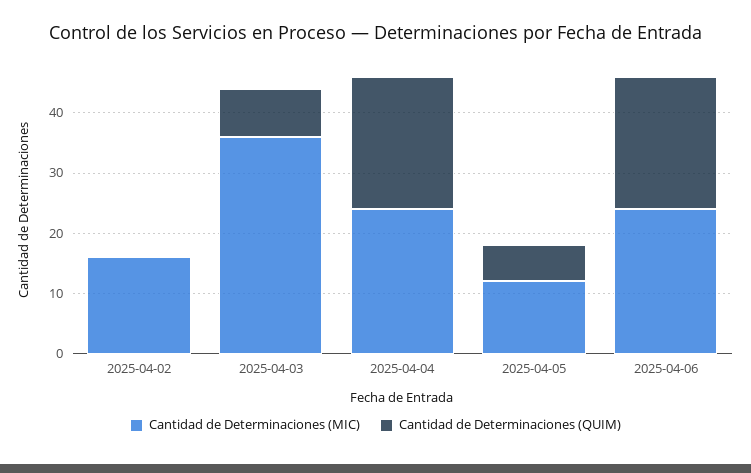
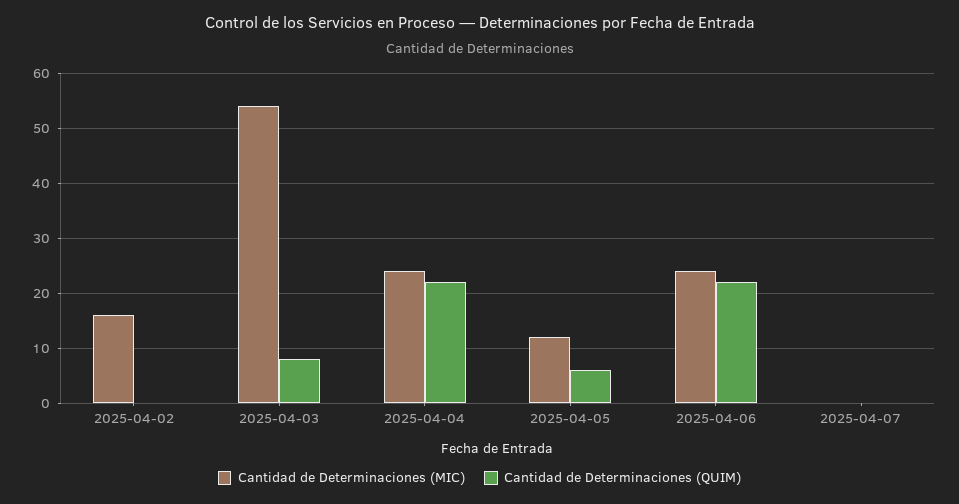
Cantidad de Determinaciones (MIC), 2025-04-03: 35 -> 55
Cantidad de Determinaciones (MIC), 2025-04-07: none -> 0
Cantidad de Determinaciones (QUIM), 2025-04-07: none -> 0

